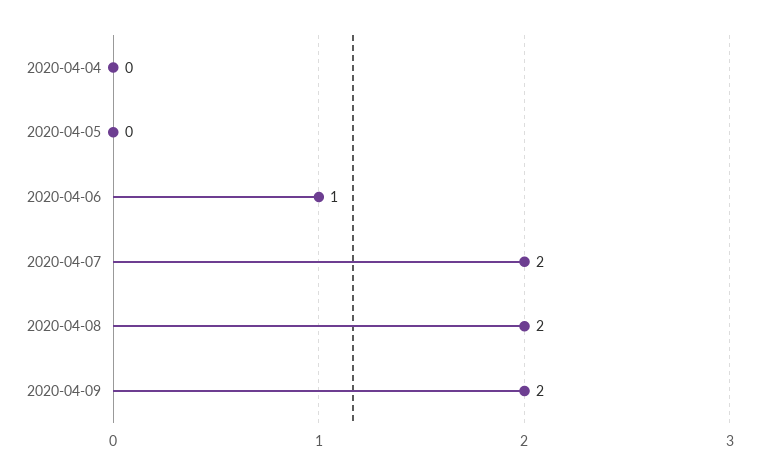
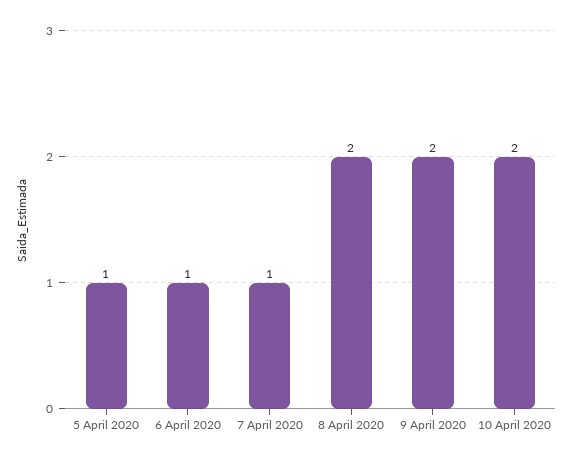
2020-04-04: 0 -> none
2020-04-05: 0 -> 1
2020-04-07: 2 -> 1
10 April 2020: none -> 2

